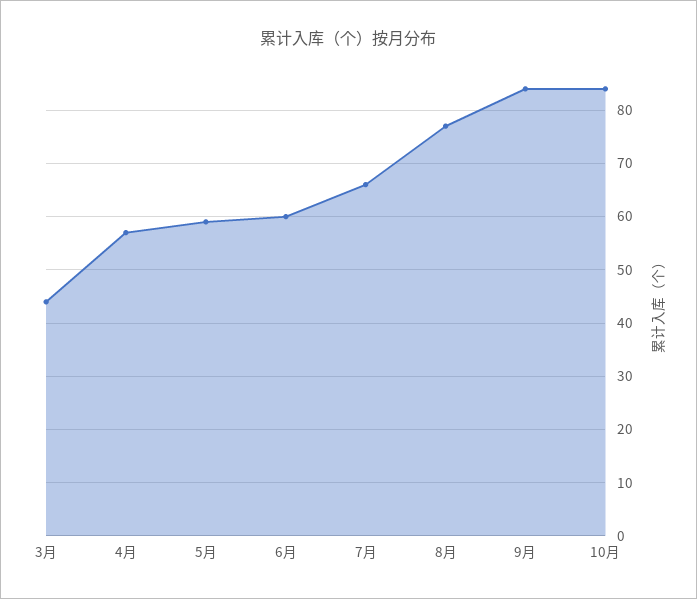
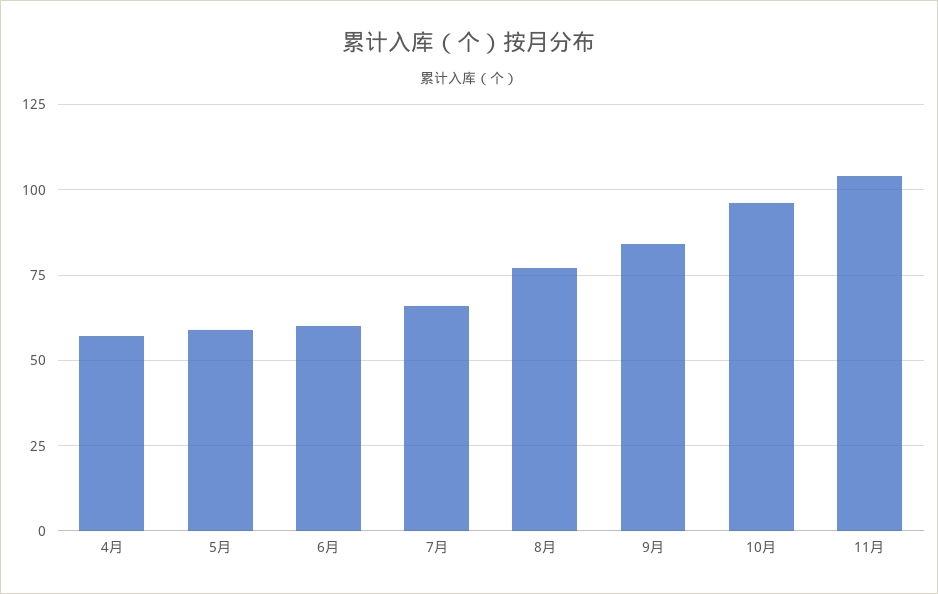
3月: 45 -> none
10月: 85 -> 95
11月: none -> 105

